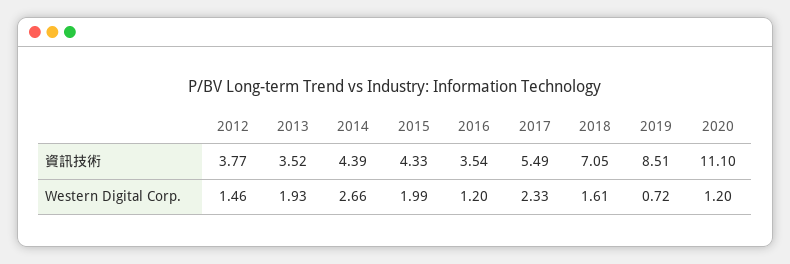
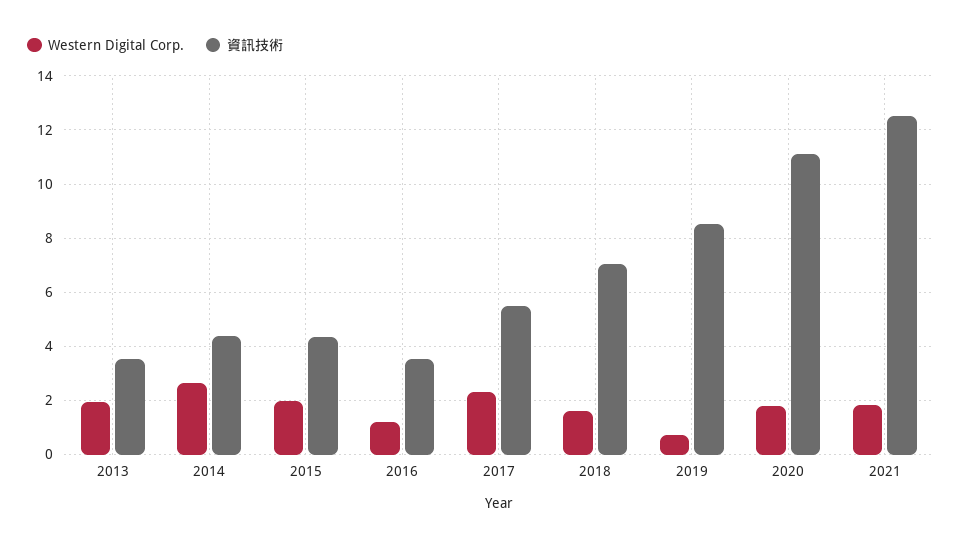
資訊技術, 2012: 3.77 -> none
Western Digital Corp., 2012: 1.46 -> none
Western Digital Corp., 2020: 1.2 -> 1.75
Western Digital Corp., 2021: none -> 1.75
資訊技術, 2021: none -> 12.5

